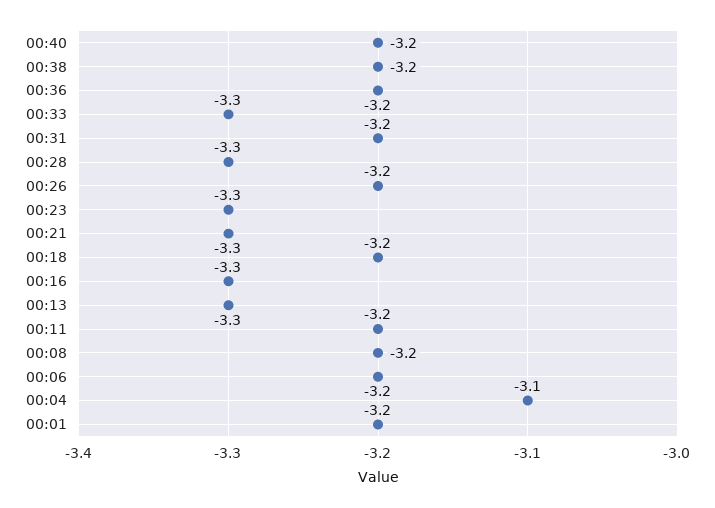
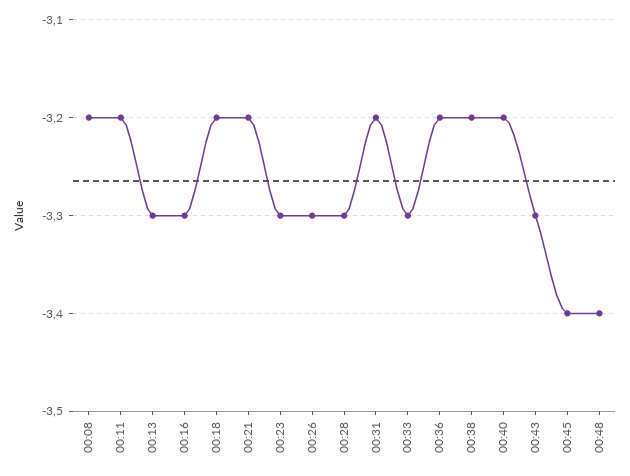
00:26: -3.2 -> -3.3
00:21: -3.3 -> -3.2
00:06: -3.2 -> none
00:04: -3.1 -> none
00:01: -3.2 -> none
00:43: none -> -3.3
00:45: none -> -3.4
00:48: none -> -3.4

